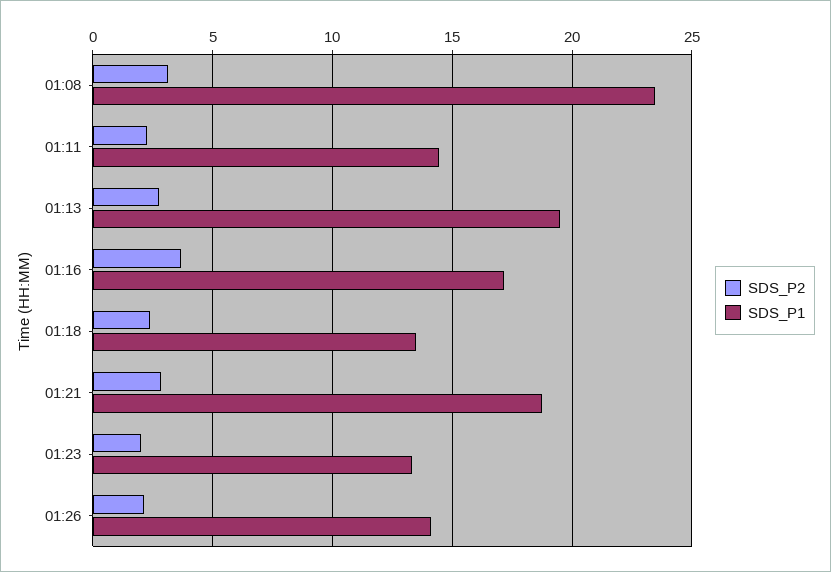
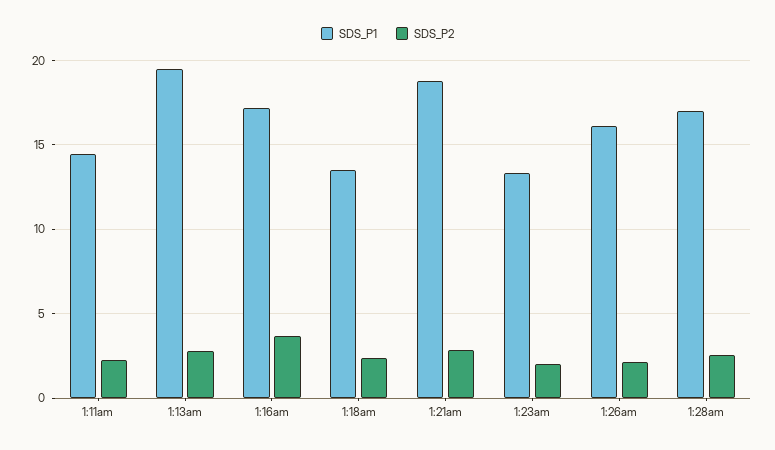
SDS_P2, 01:08: 3 -> none
SDS_P1, 01:08: 23.5 -> none
SDS_P1, 01:26: 14 -> 16
SDS_P1, 1:28am: none -> 17
SDS_P2, 1:28am: none -> 2.5

